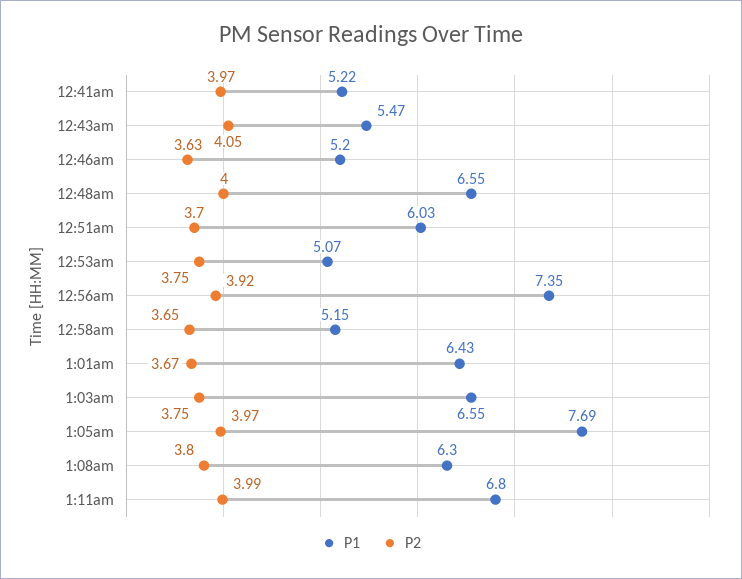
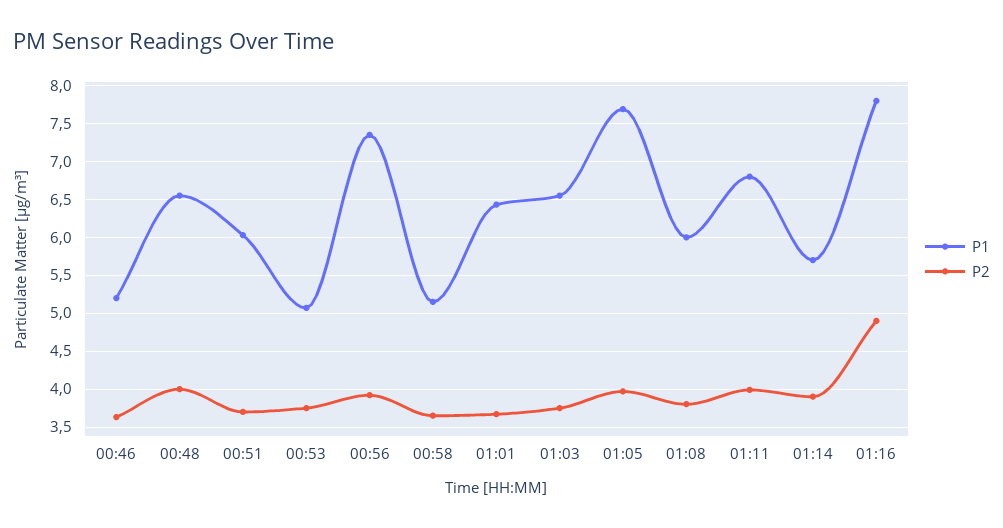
P1, 12:41am: 5.22 -> none
P2, 12:41am: 3.97 -> none
P1, 12:43am: 5.47 -> none
P2, 12:43am: 4.05 -> none
P1, 1:08am: 6.3 -> 6
P1, 01:14: none -> 5.7
P2, 01:14: none -> 3.9
P1, 01:16: none -> 7.8
P2, 01:16: none -> 4.9

